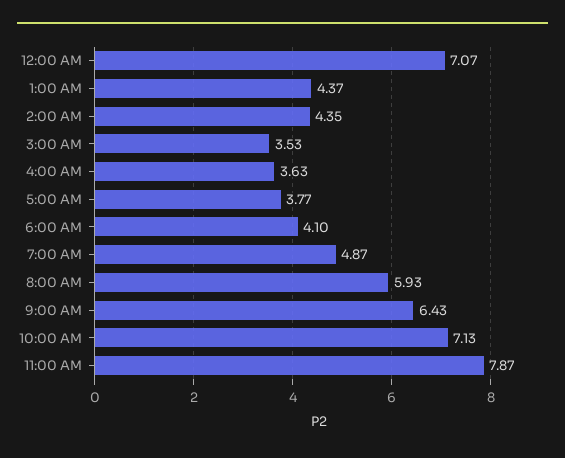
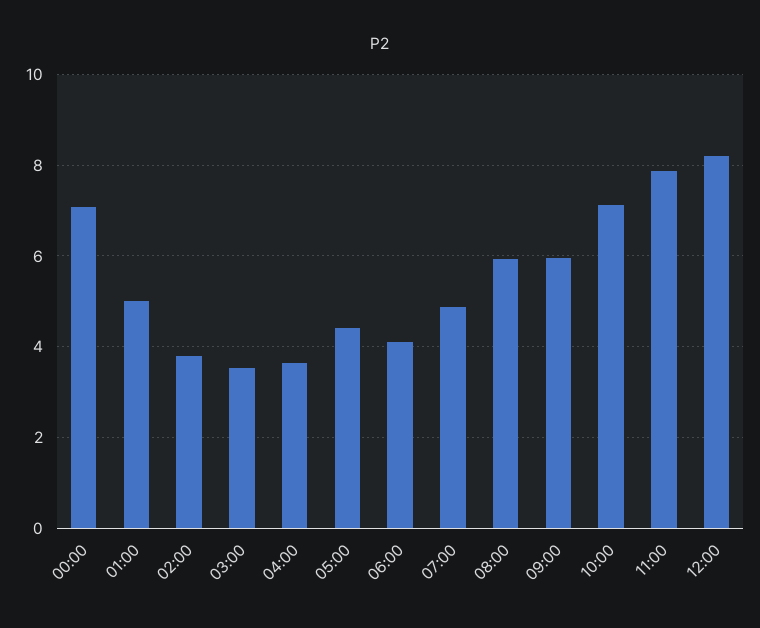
1:00 AM: 4.37 -> 5
2:00 AM: 4.35 -> 3.8
5:00 AM: 3.77 -> 4.4
9:00 AM: 6.43 -> 6
12:00: none -> 8.2

